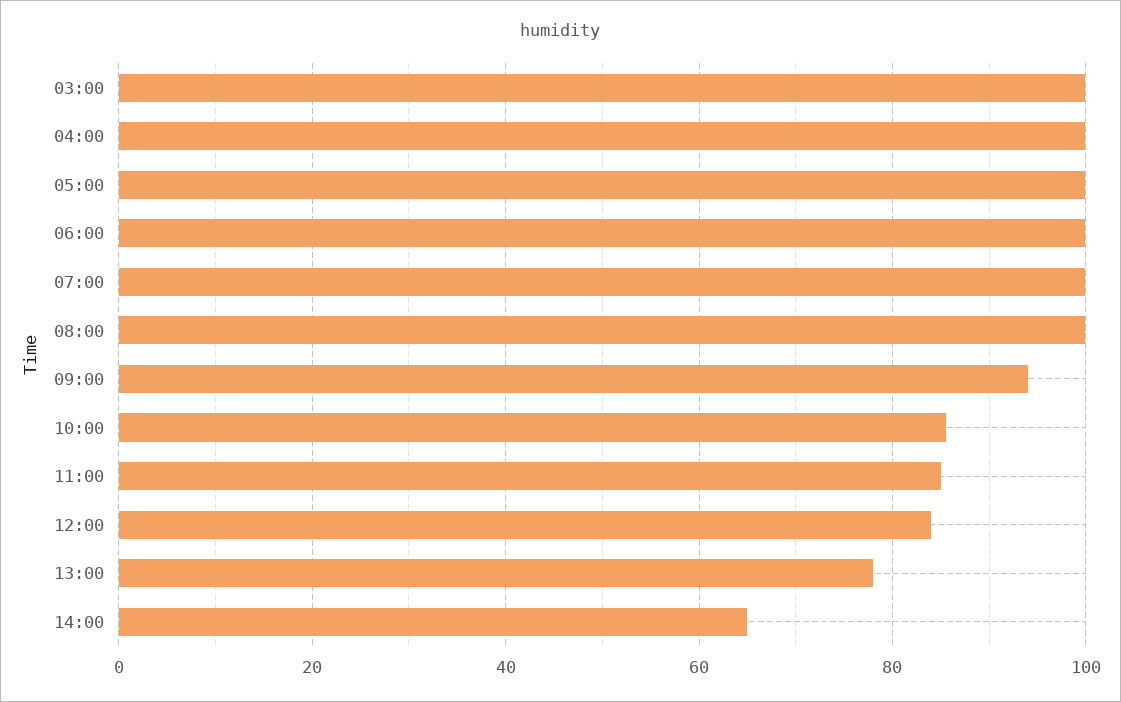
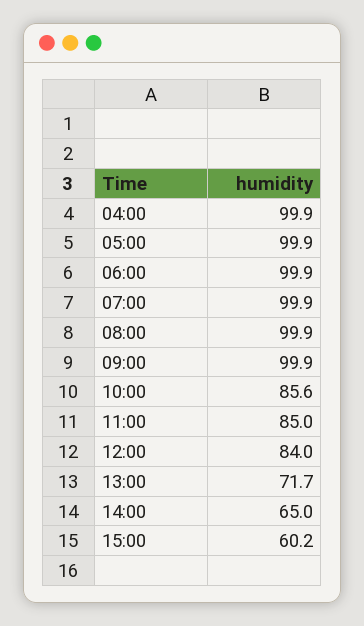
03:00: 100 -> none
09:00: 94 -> 99.9
13:00: 78 -> 71.7
15:00: none -> 60.2

